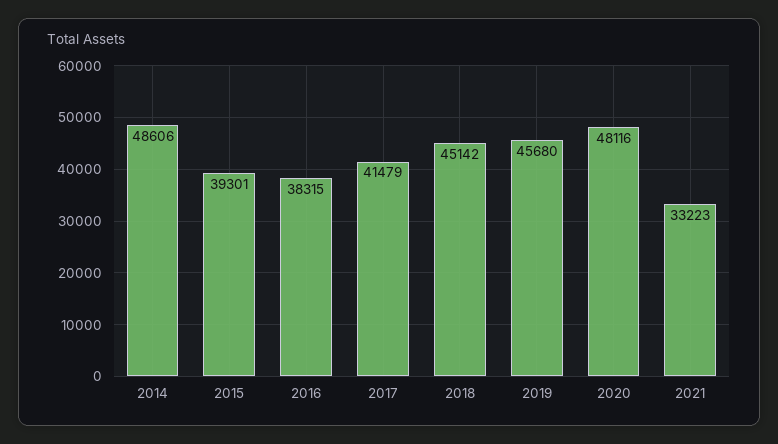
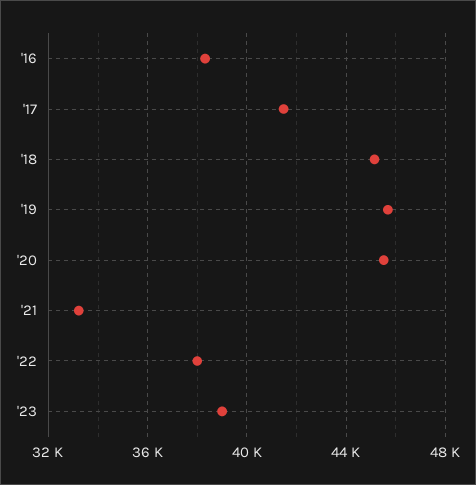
2014: 48606 -> none
2015: 39301 -> none
2020: 48116 -> 45500
'22: none -> 38000
'23: none -> 39000

